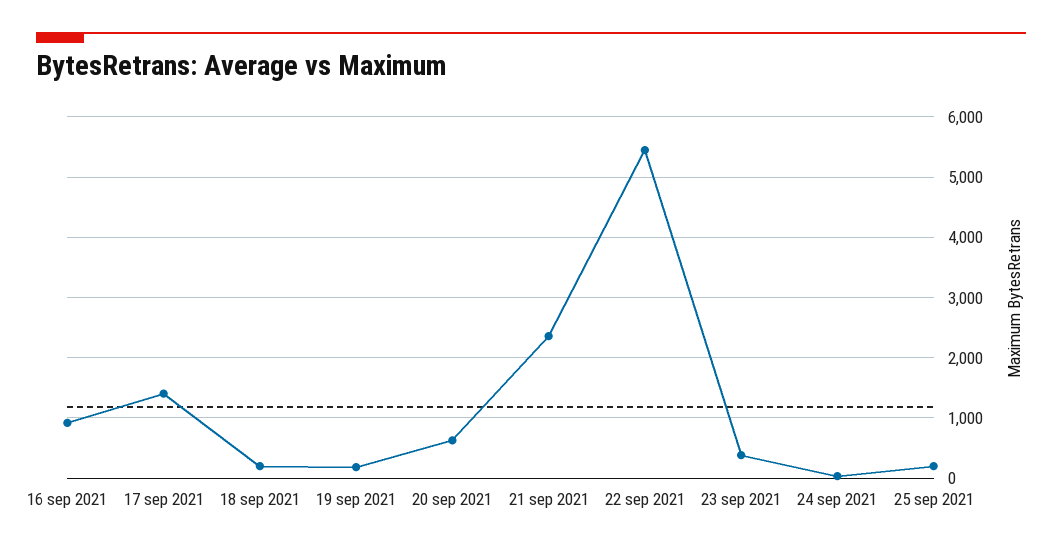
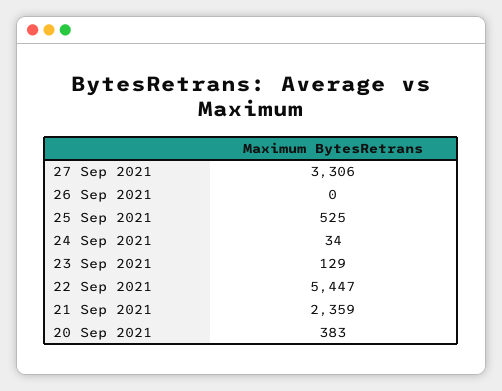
16 sep 2021: 900 -> none
17 sep 2021: 1400 -> none
18 sep 2021: 200 -> none
19 sep 2021: 200 -> none
20 sep 2021: 600 -> 383
23 sep 2021: 400 -> 129
25 sep 2021: 200 -> 525
27 Sep 2021: none -> 3306
26 Sep 2021: none -> 0

